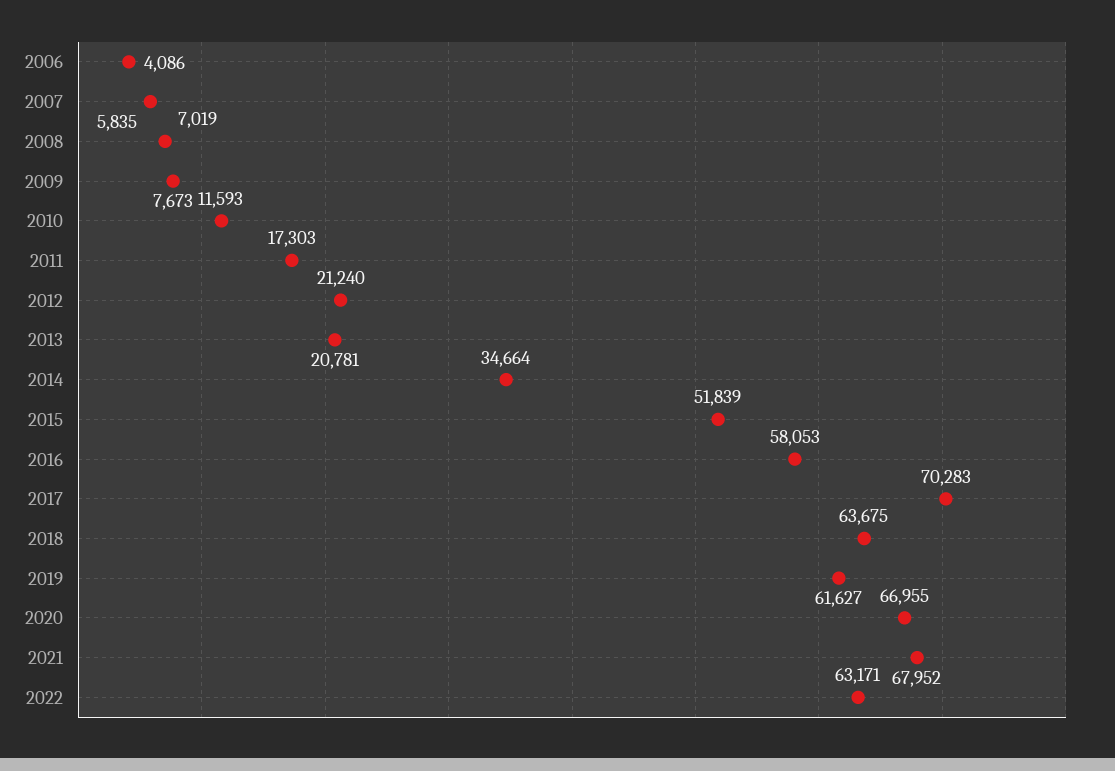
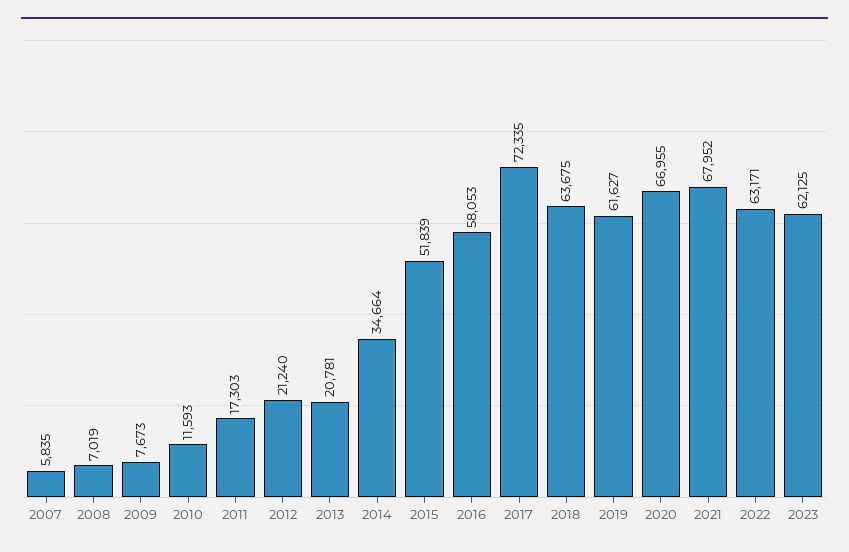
2006: 4086 -> none
2017: 70283 -> 72335
2023: none -> 62125

